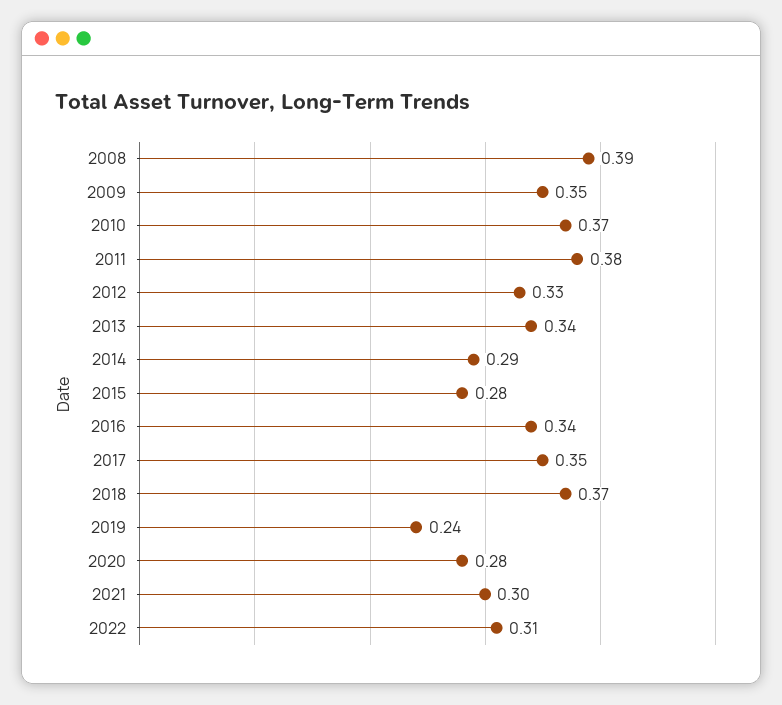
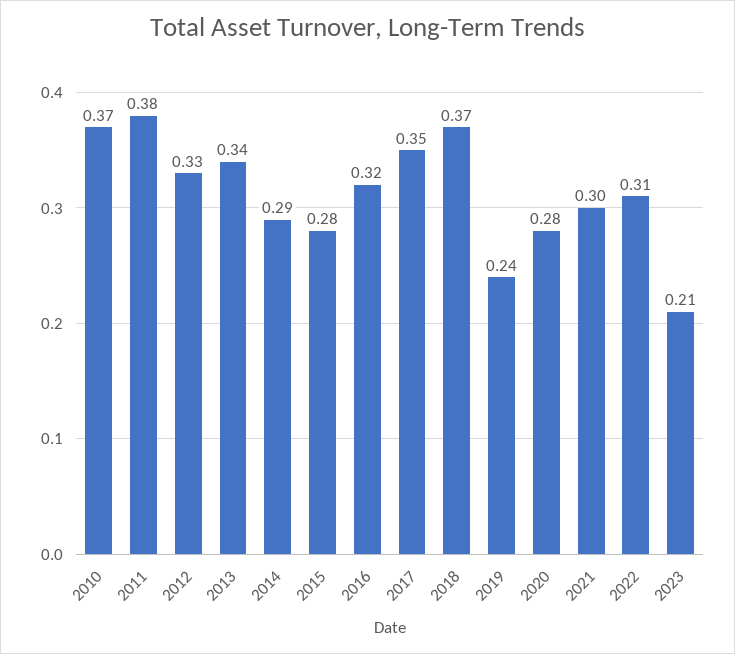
2008: 0.39 -> none
2009: 0.35 -> none
2016: 0.34 -> 0.32
2023: none -> 0.21

